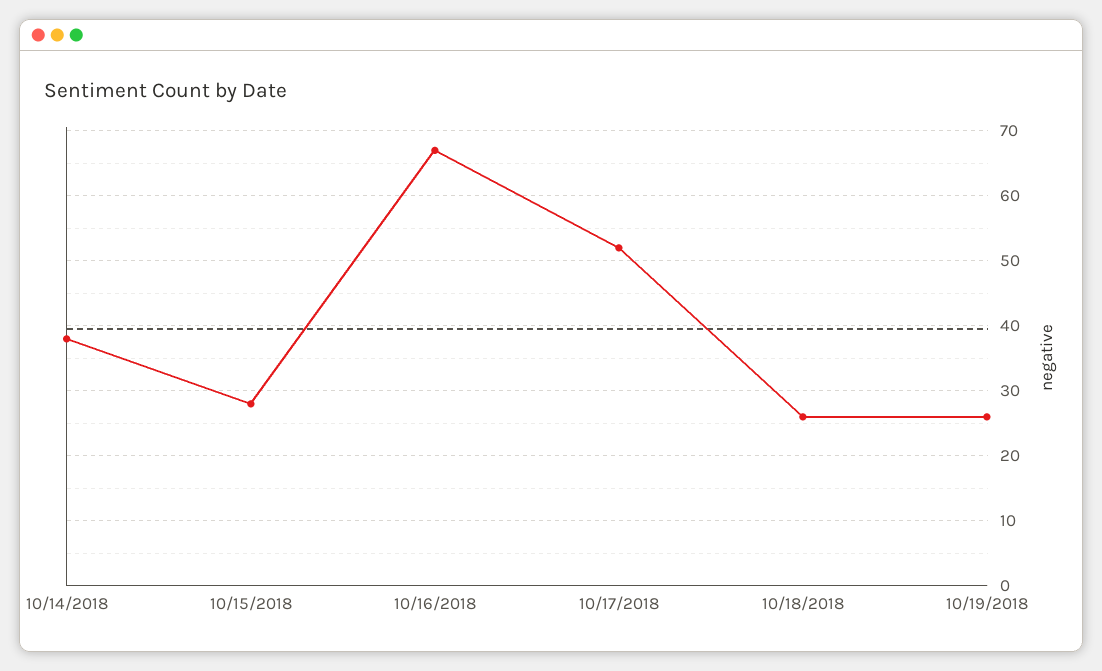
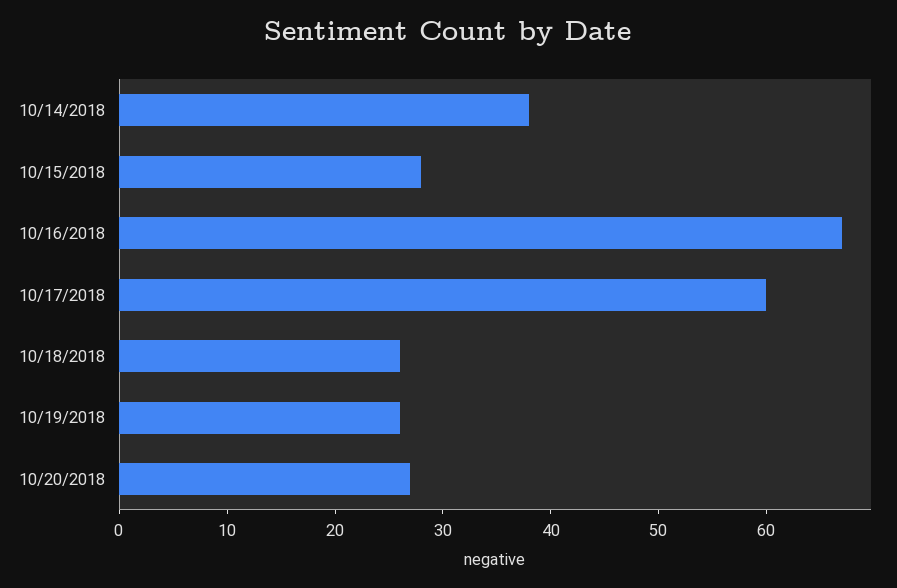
10/17/2018: 52 -> 60
10/20/2018: none -> 27

